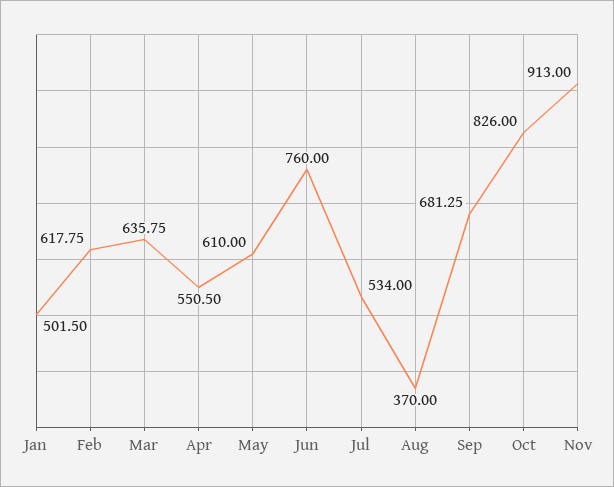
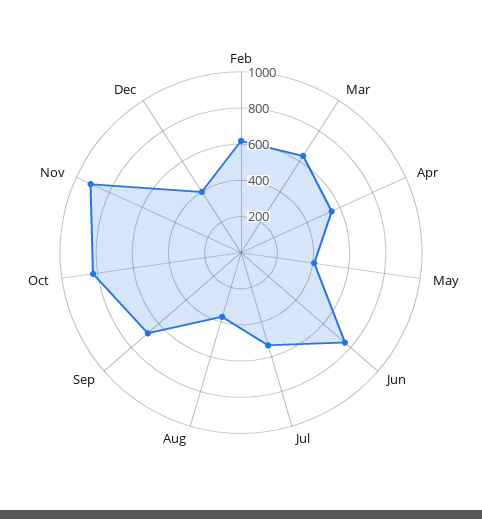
Jan: 501.5 -> none
May: 610 -> 400
Dec: none -> 400

